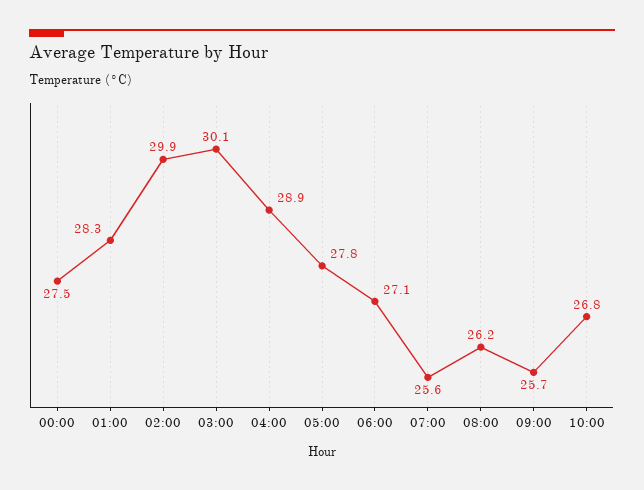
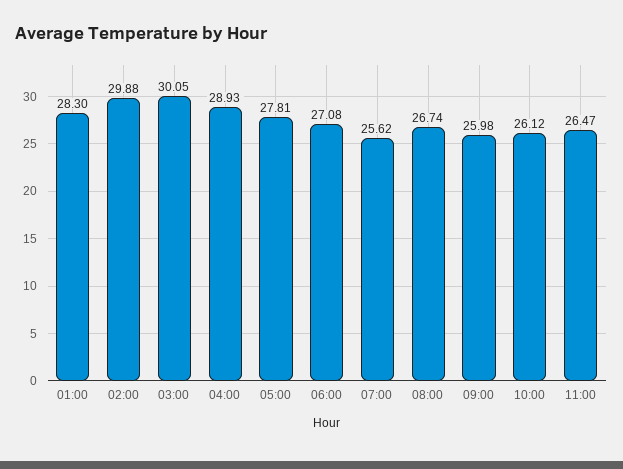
00:00: 27.5 -> none
08:00: 26.2 -> 26.74
09:00: 25.7 -> 25.98
10:00: 26.8 -> 26.12
11:00: none -> 26.47

